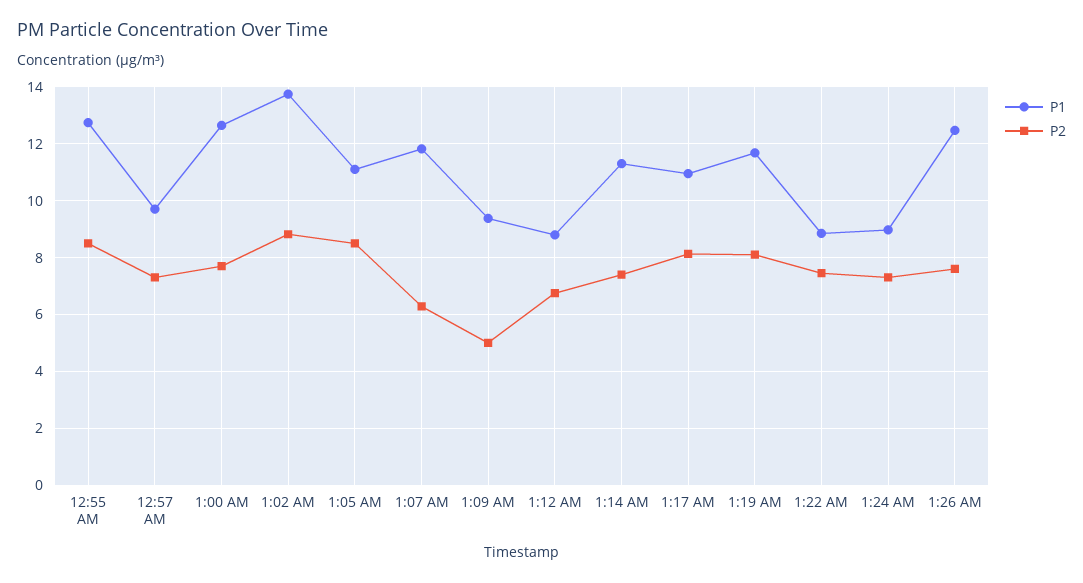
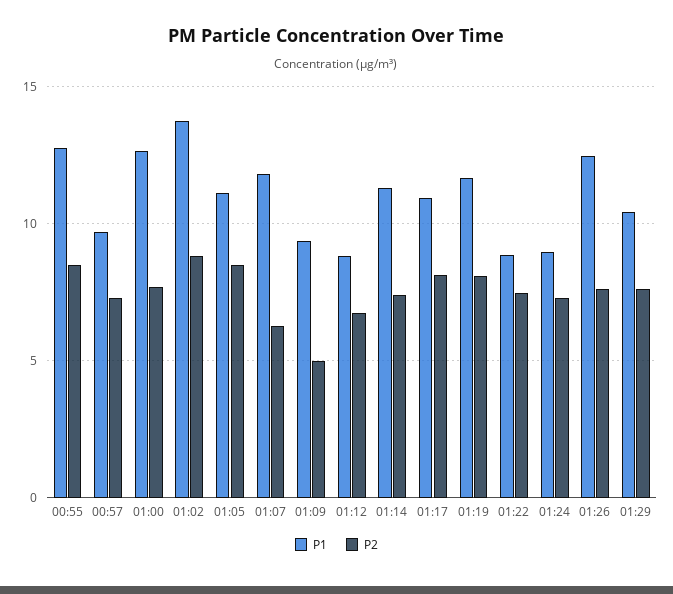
P1, 01:29: none -> 10.5
P2, 01:29: none -> 7.5

